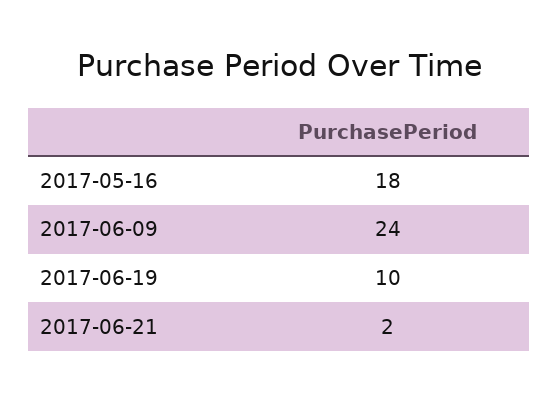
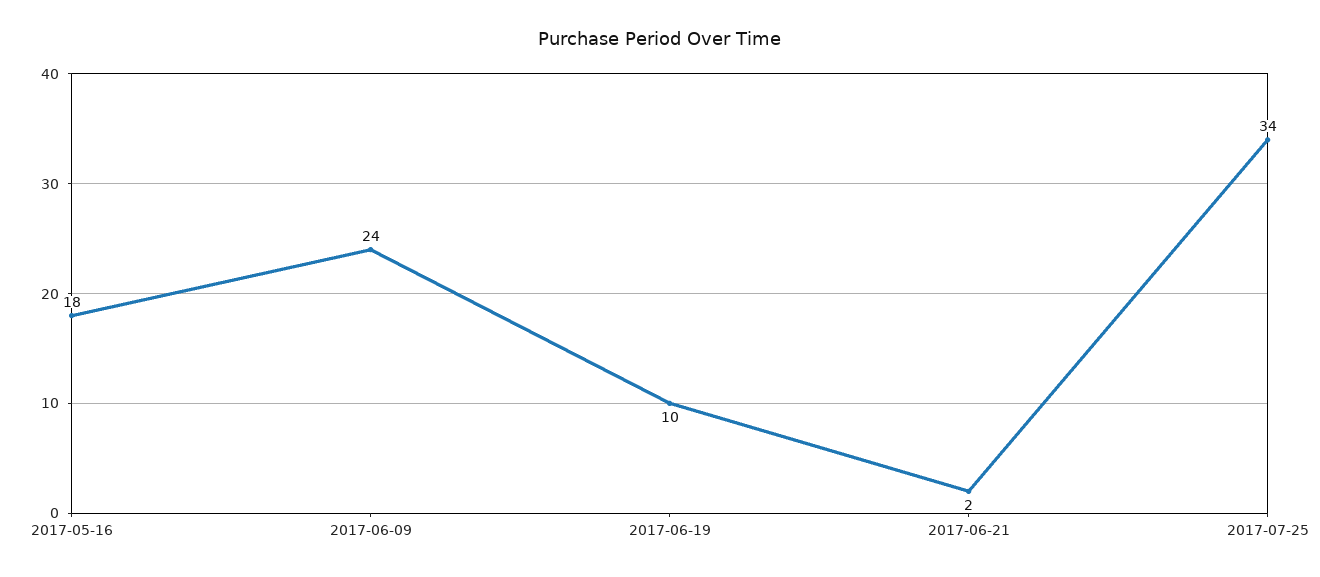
2017-07-25: none -> 34

